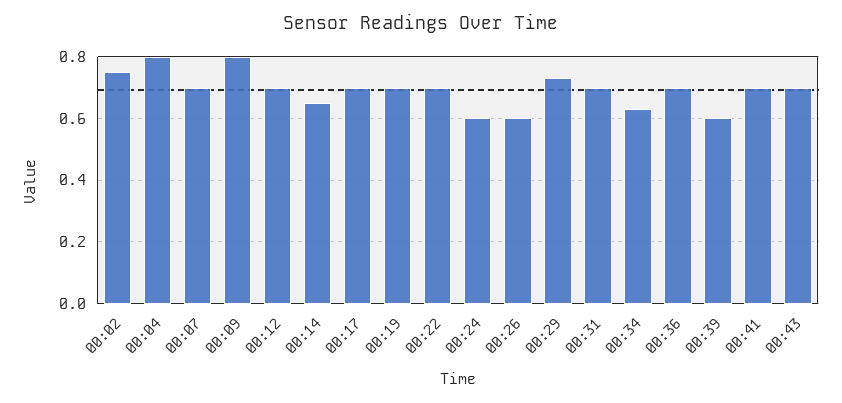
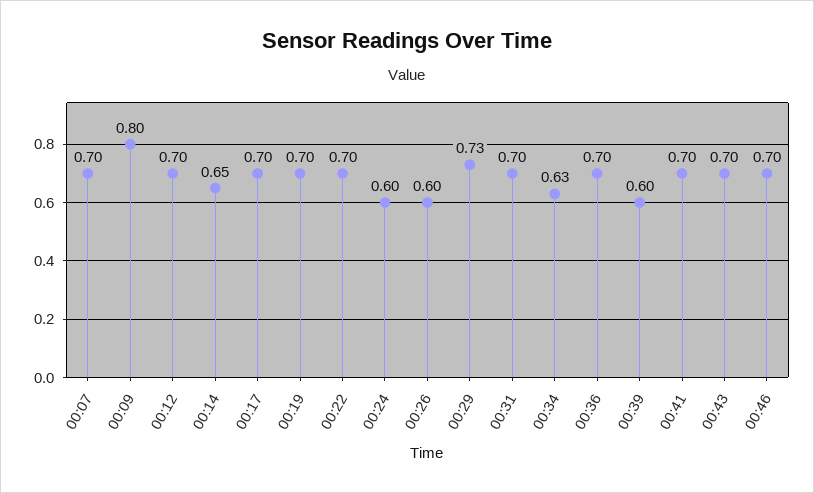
00:02: 0.75 -> none
00:04: 0.8 -> none
00:46: none -> 0.7

